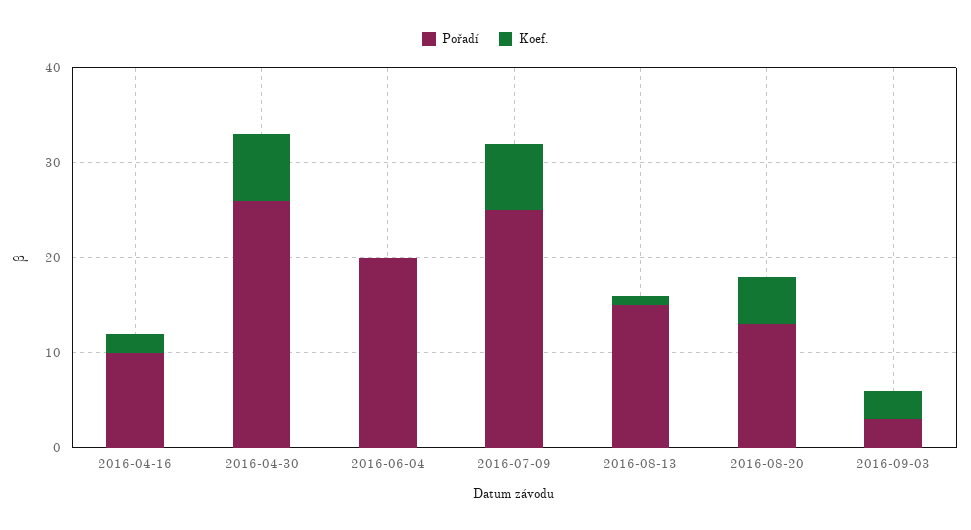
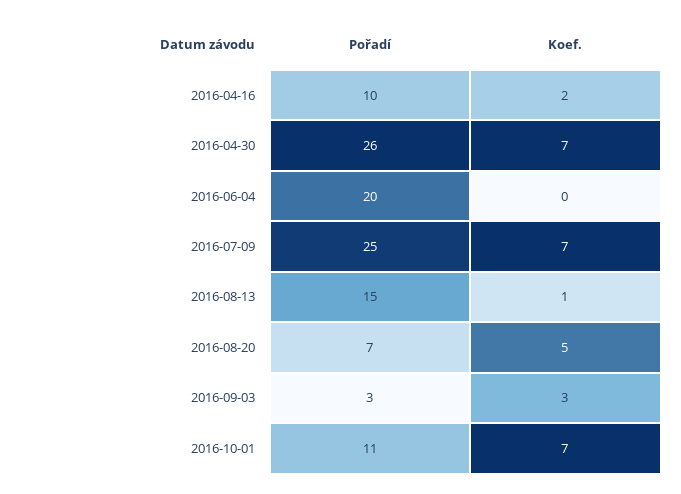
Pořadí, 2016-08-20: 13 -> 7
Pořadí, 2016-10-01: none -> 11
Koef., 2016-10-01: none -> 7

